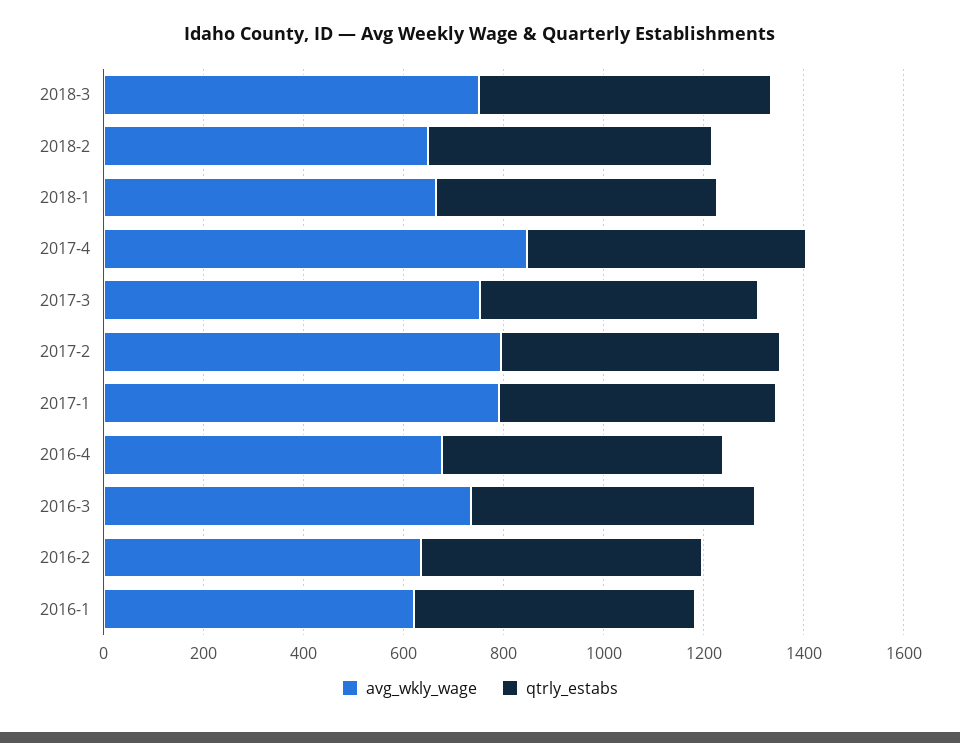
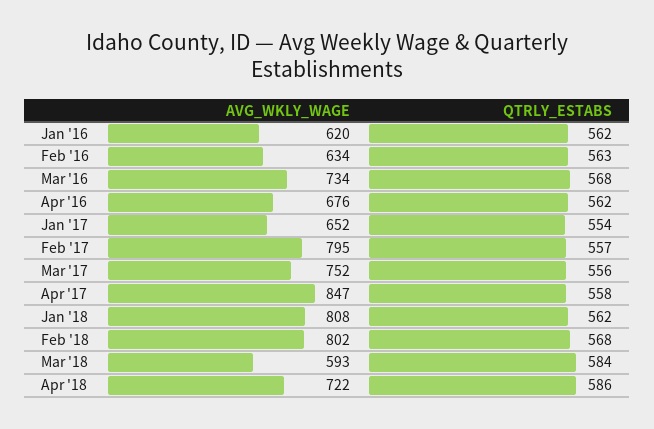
avg_wkly_wage, 2018-3: 750 -> 593
avg_wkly_wage, 2018-2: 650 -> 802
avg_wkly_wage, 2018-1: 650 -> 808
avg_wkly_wage, 2017-1: 800 -> 652
avg_wkly_wage, Apr '18: none -> 722
qtrly_estabs, Apr '18: none -> 586

